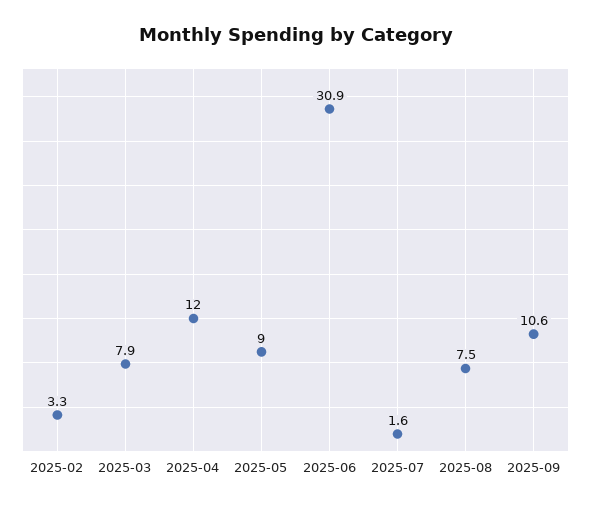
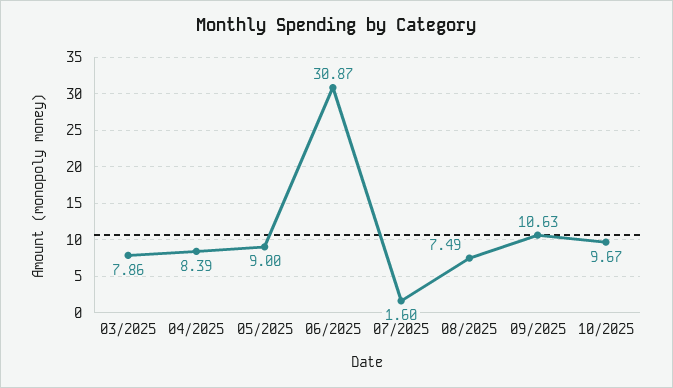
2025-02: 3.3 -> none
2025-04: 12 -> 8.39
10/2025: none -> 9.67

